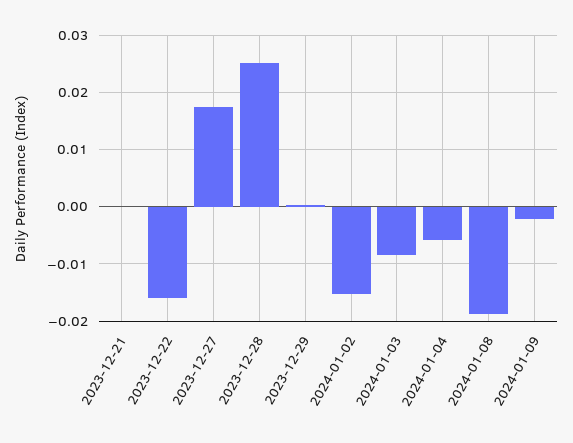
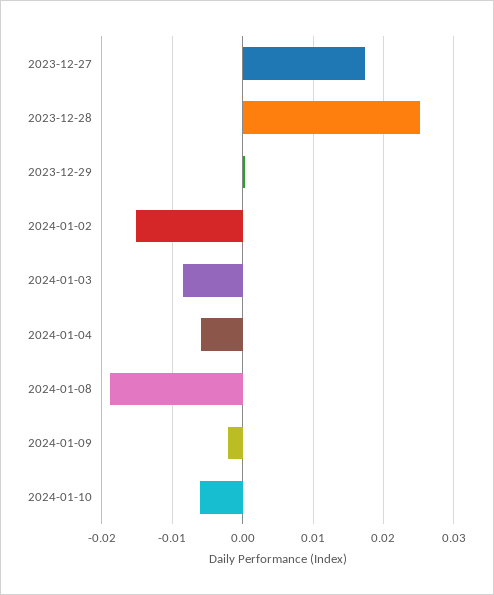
2023-12-21: 0 -> none
2023-12-22: -0.016 -> none
2024-01-10: none -> -0.006

